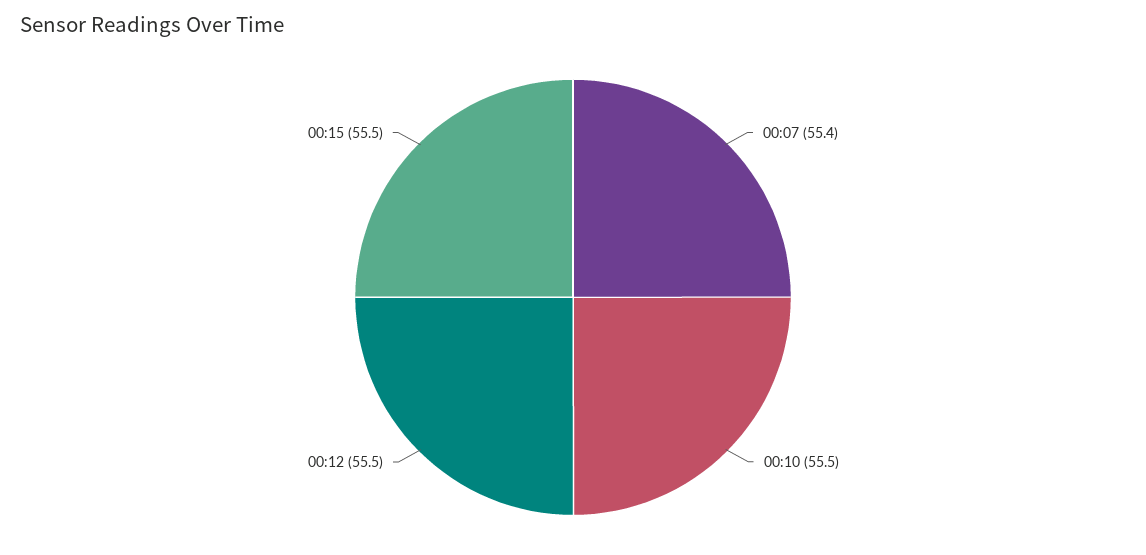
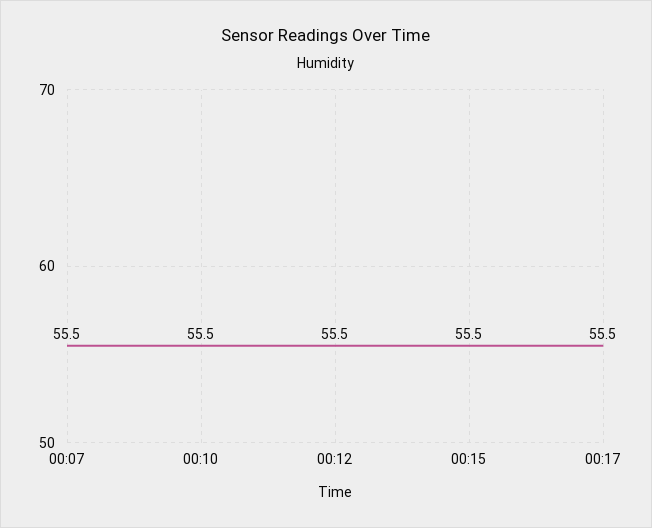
00:07: 55.4 -> 55.5
00:17: none -> 55.5

